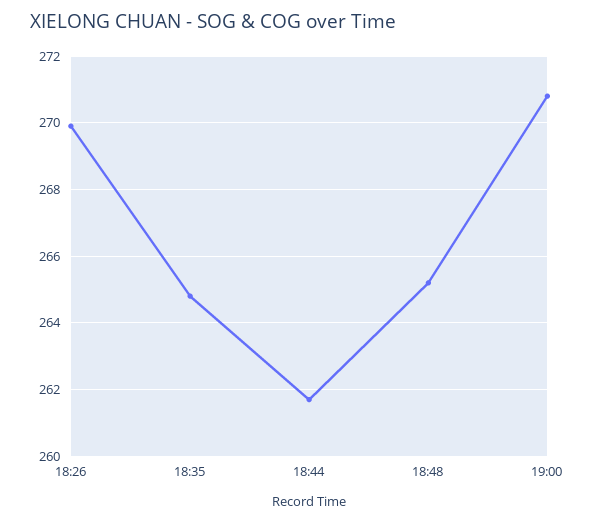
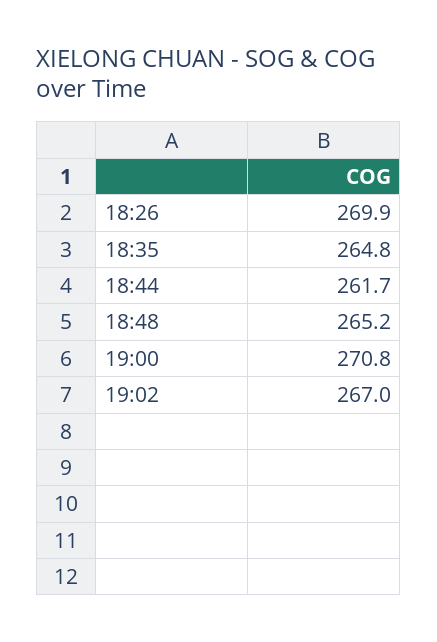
19:02: none -> 267

